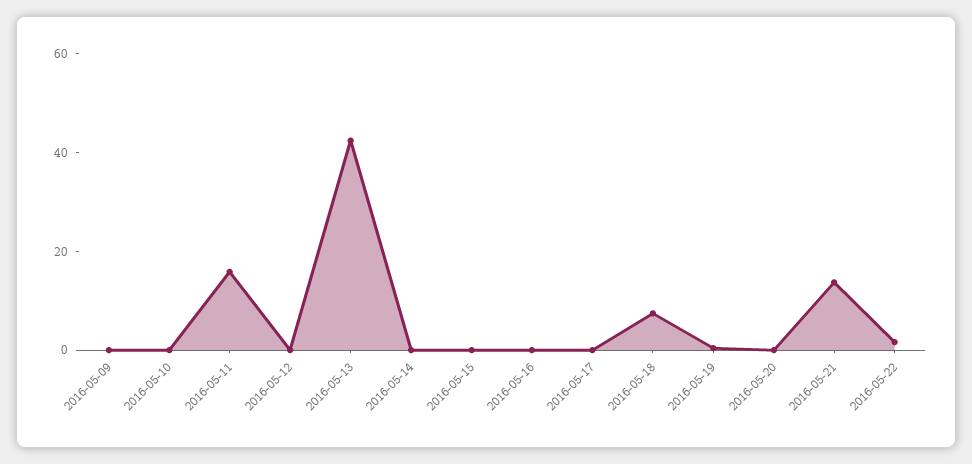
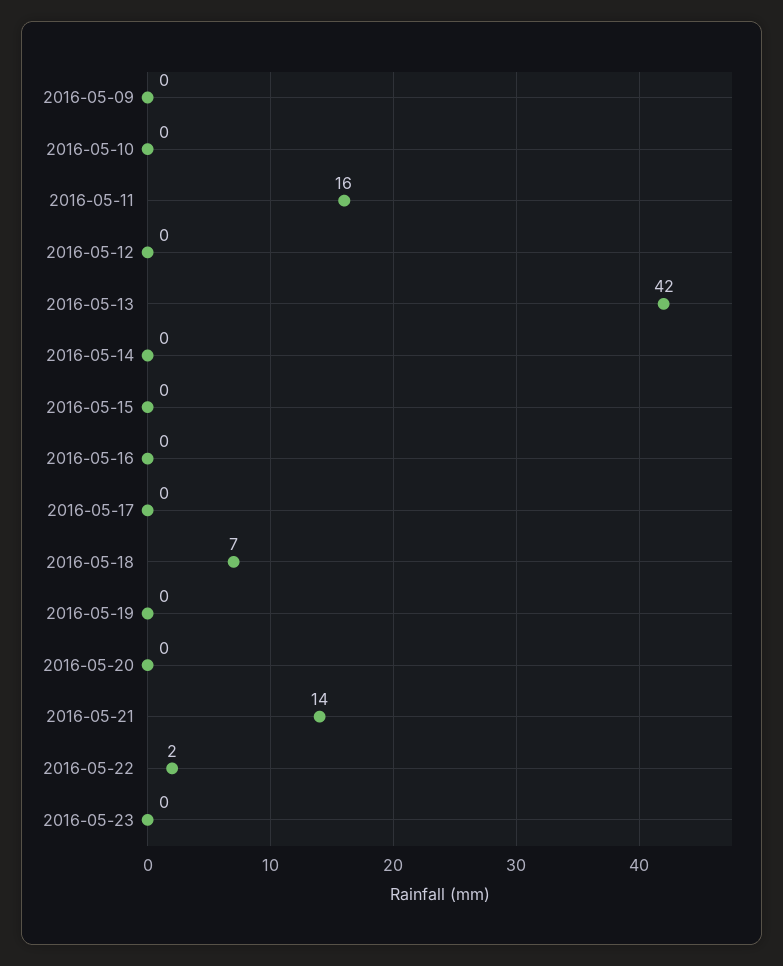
2016-05-23: none -> 0

